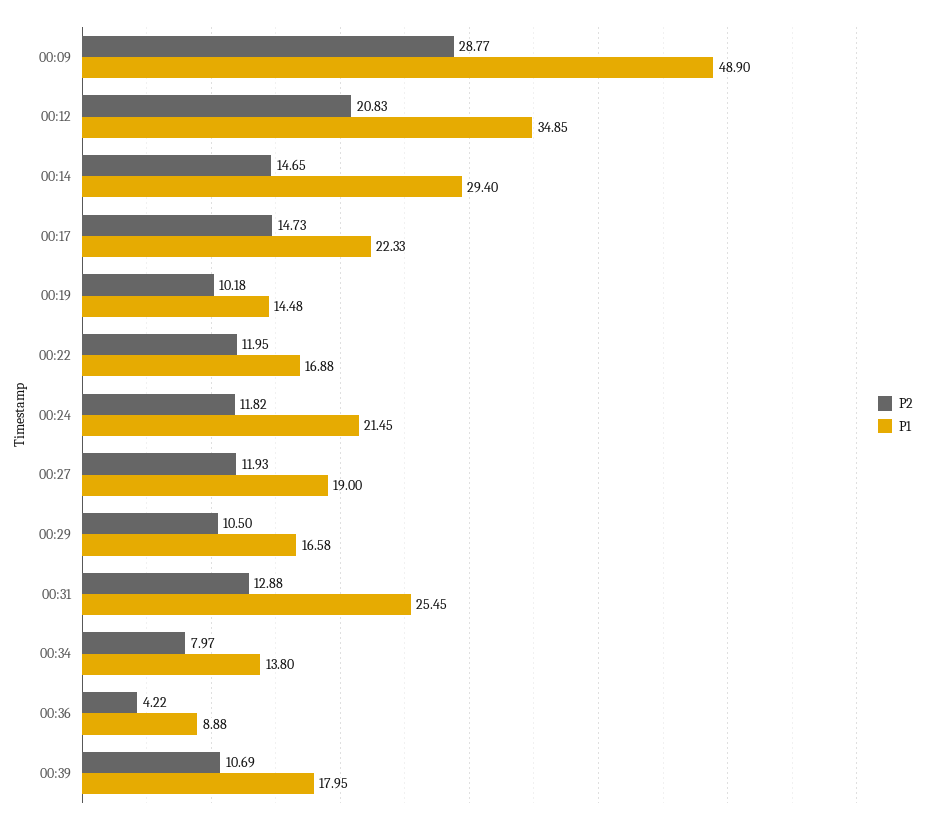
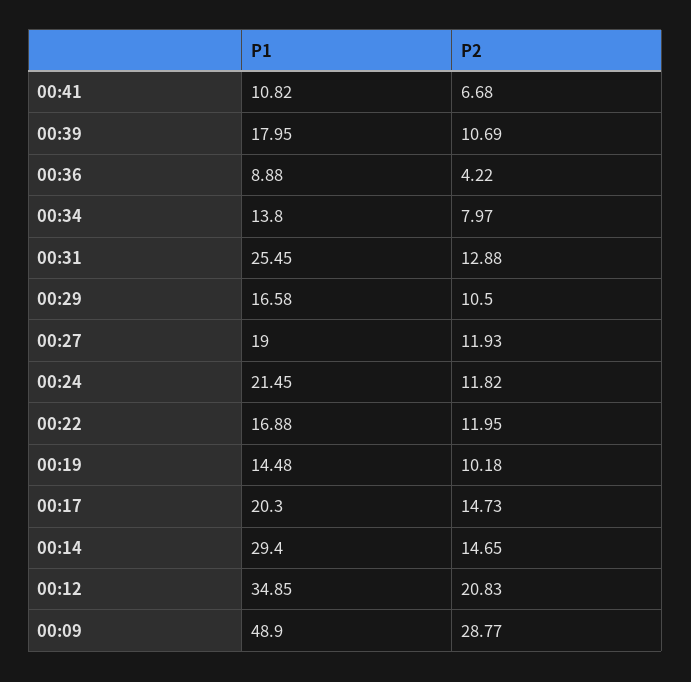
P1, 00:17: 22.33 -> 20.3
P1, 00:41: none -> 10.82
P2, 00:41: none -> 6.68

